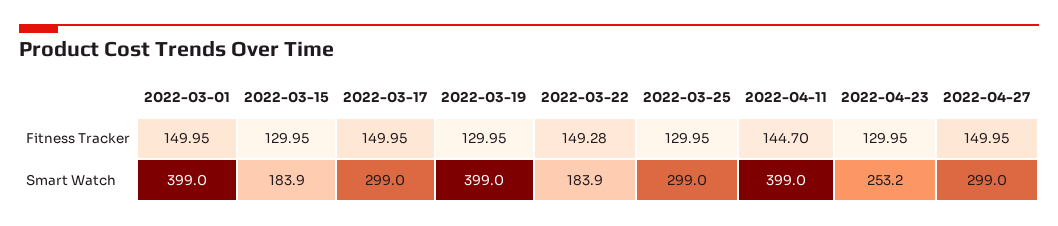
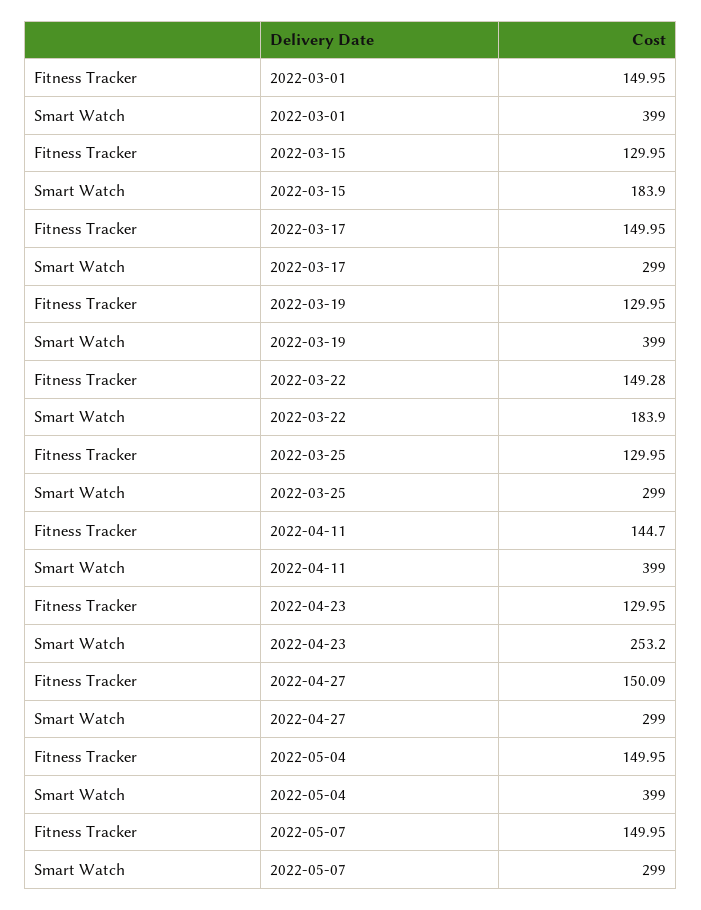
2022-04-27, Fitness Tracker: 149.95 -> 150.09
2022-05-04, Fitness Tracker: none -> 149.95
2022-05-04, Smart Watch: none -> 399
2022-05-07, Fitness Tracker: none -> 149.95
2022-05-07, Smart Watch: none -> 299

